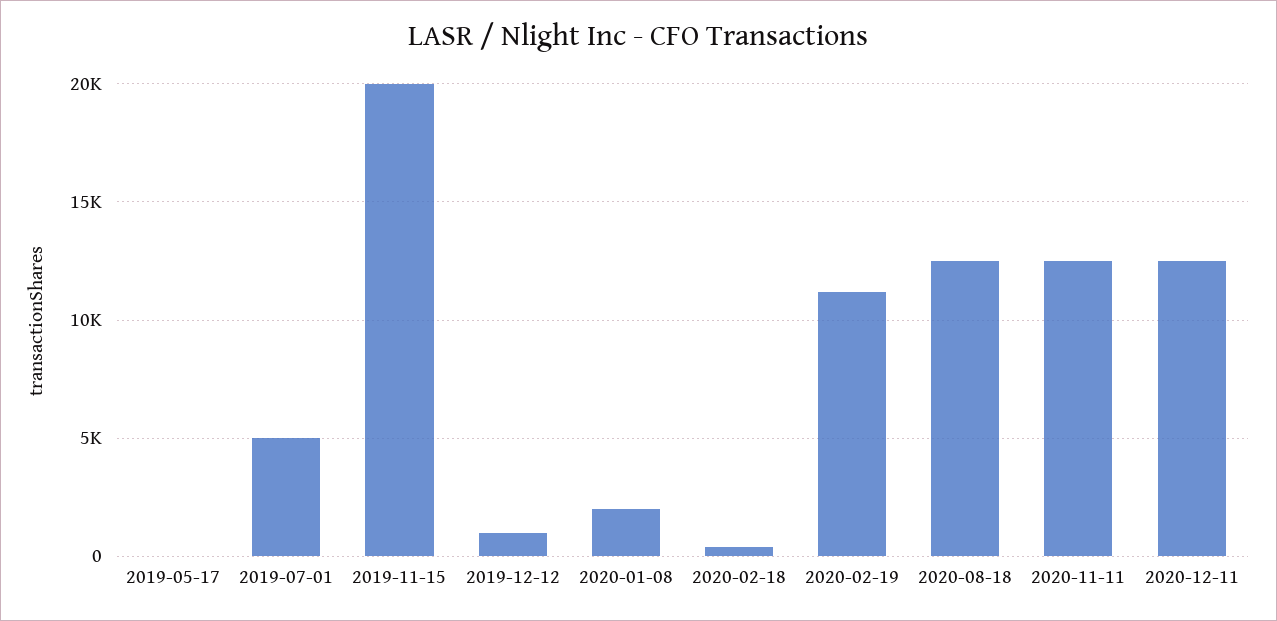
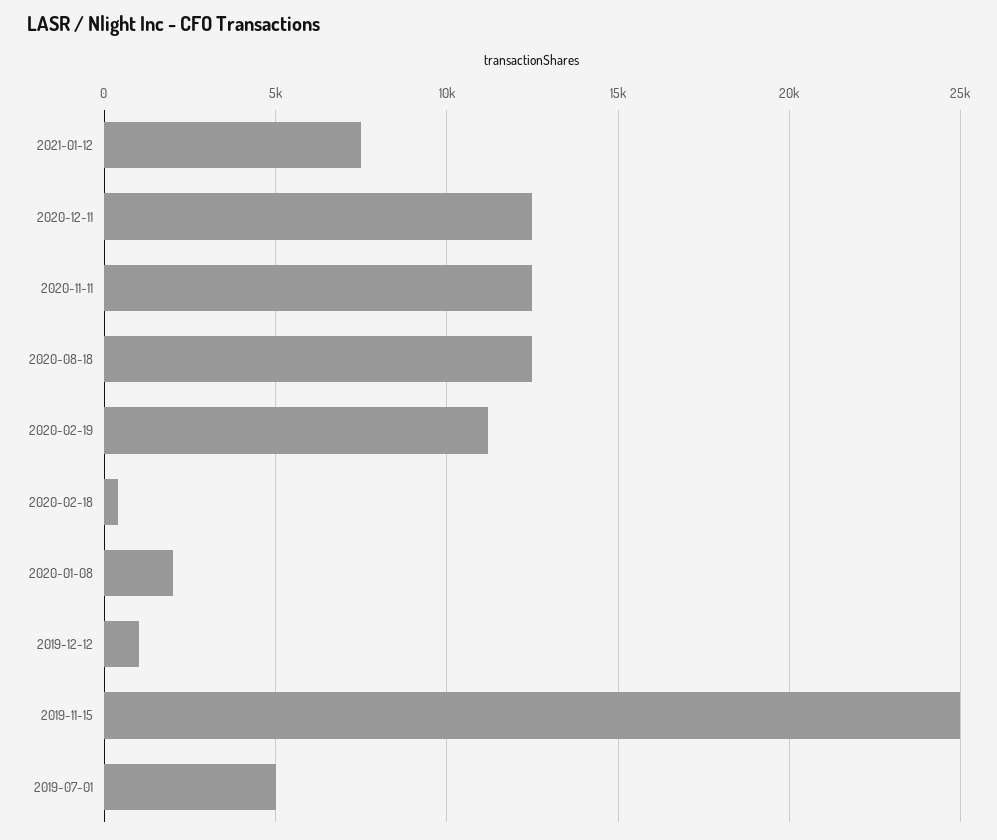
2019-05-17: 0 -> none
2019-11-15: 20000 -> 25000
2021-01-12: none -> 7500

